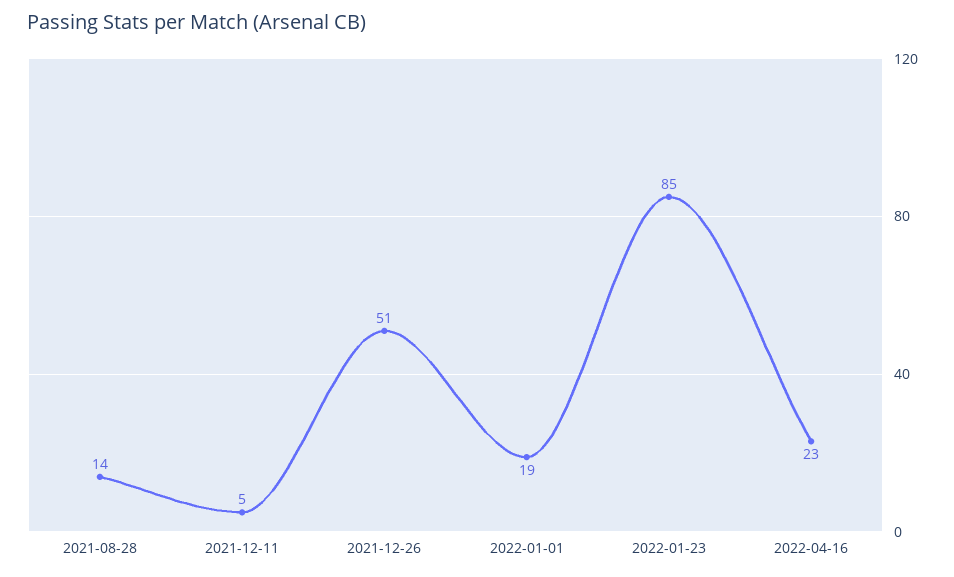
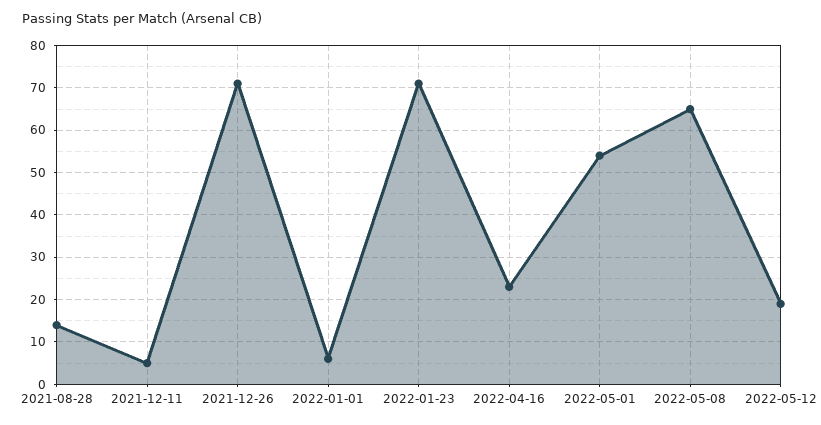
2021-12-26: 51 -> 70
2022-01-01: 19 -> 5
2022-01-23: 85 -> 70
2022-05-01: none -> 55
2022-05-08: none -> 65
2022-05-12: none -> 20

